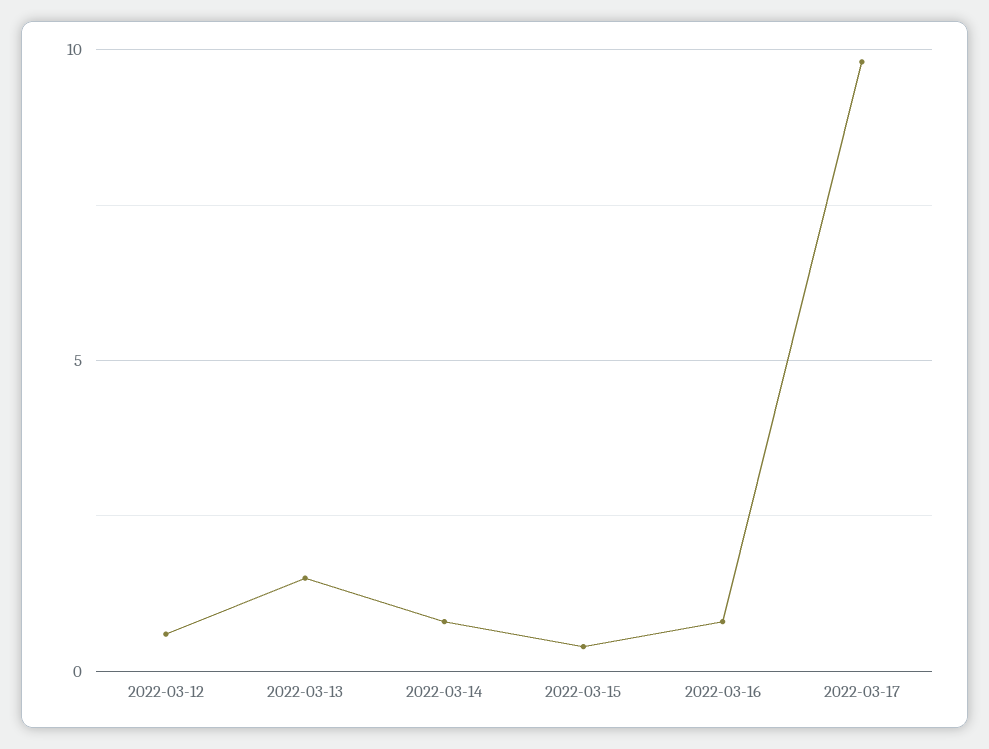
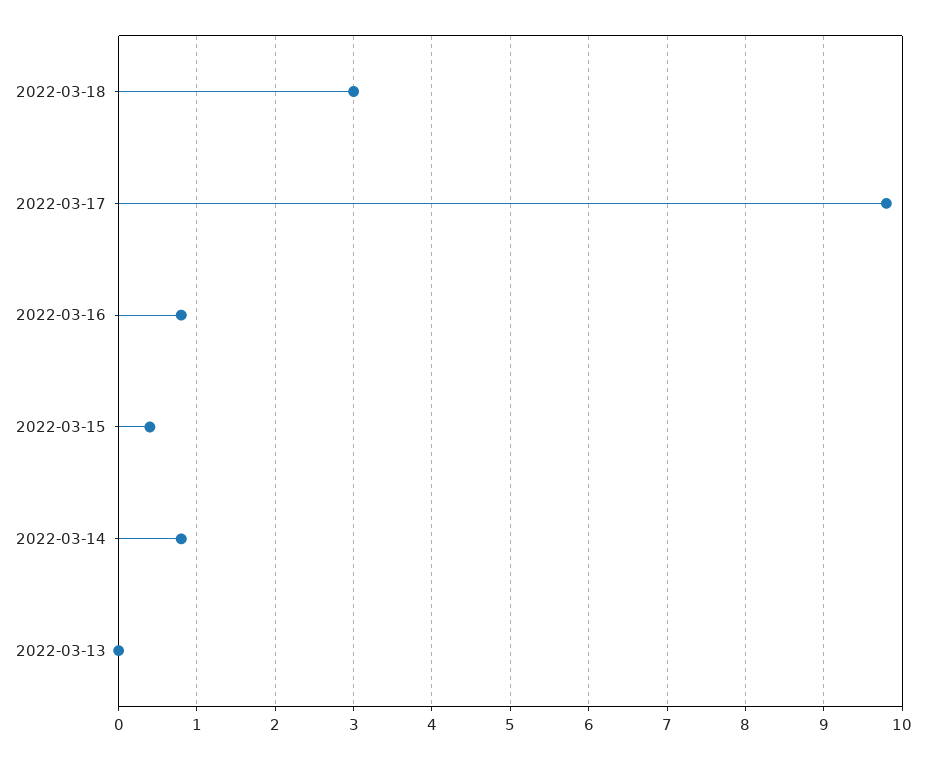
2022-03-12: 0.5 -> none
2022-03-13: 1.5 -> 0
2022-03-18: none -> 3

